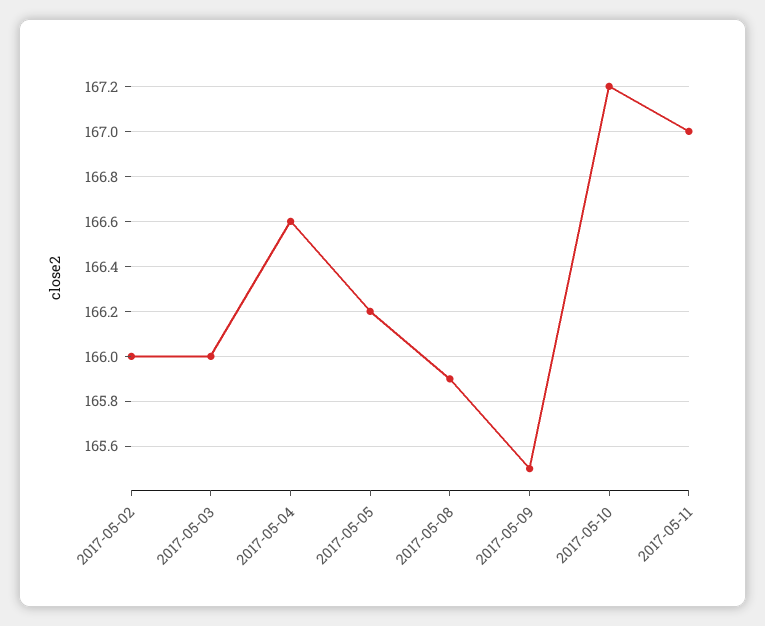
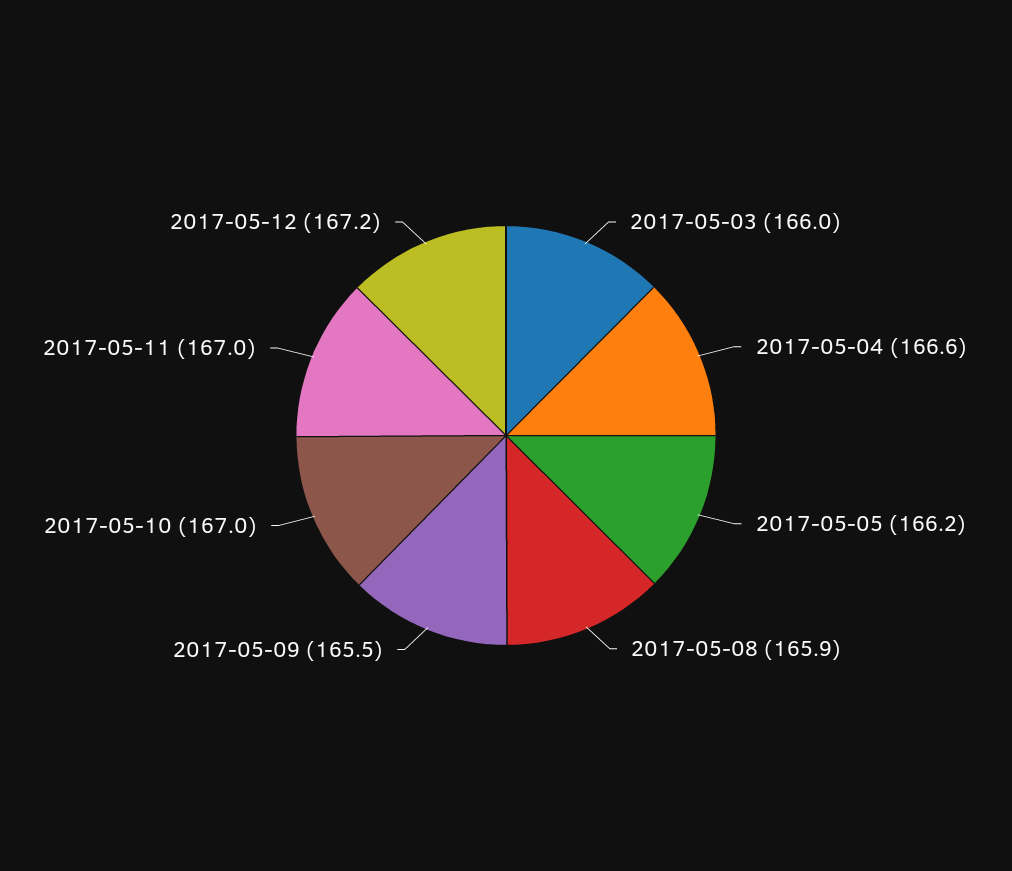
2017-05-02: 166 -> none
2017-05-10: 167.2 -> 167
2017-05-12: none -> 167.2

